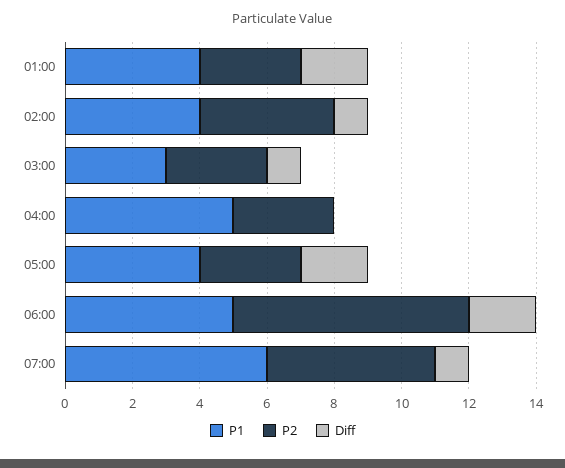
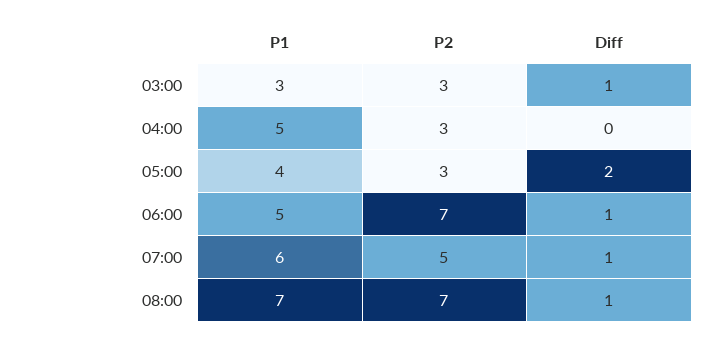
P1, 01:00: 4 -> none
P2, 01:00: 3 -> none
Diff, 01:00: 2 -> none
P1, 02:00: 4 -> none
P2, 02:00: 4 -> none
Diff, 02:00: 1 -> none
Diff, 06:00: 2 -> 1
P1, 08:00: none -> 7
P2, 08:00: none -> 7
Diff, 08:00: none -> 1

